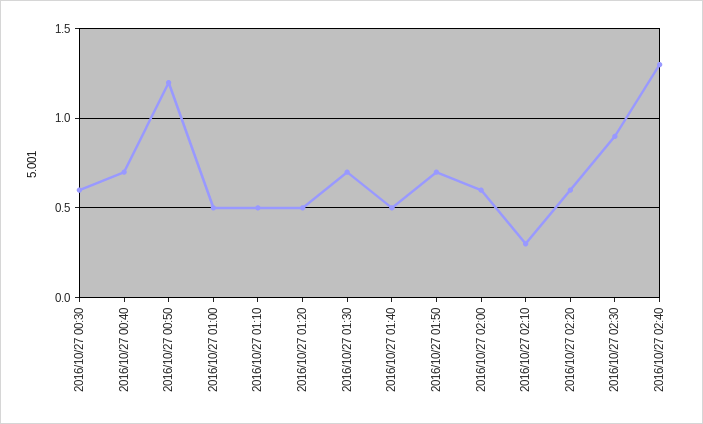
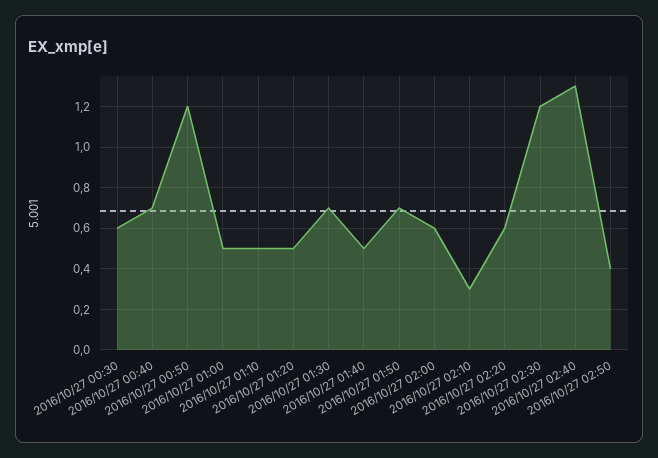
2016/10/27 02:30: 0.9 -> 1.2
2016/10/27 02:50: none -> 0.4

